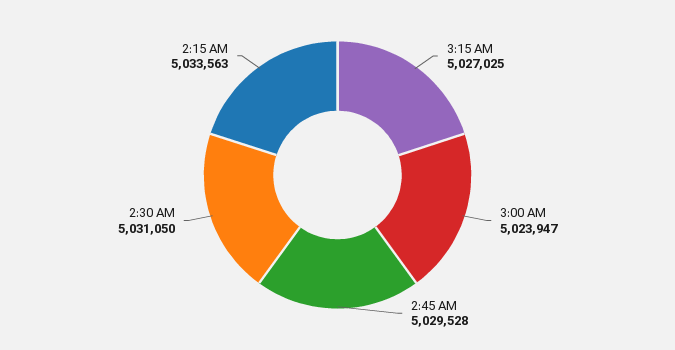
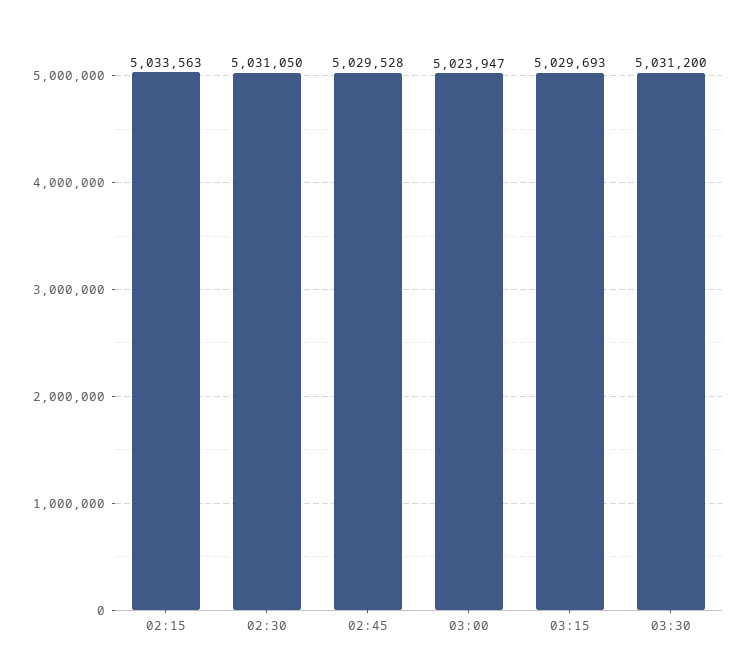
3:15 AM: 5027025 -> 5029693
03:30: none -> 5031200

